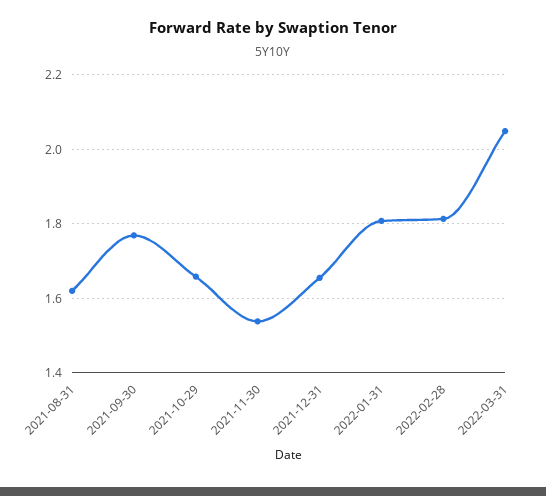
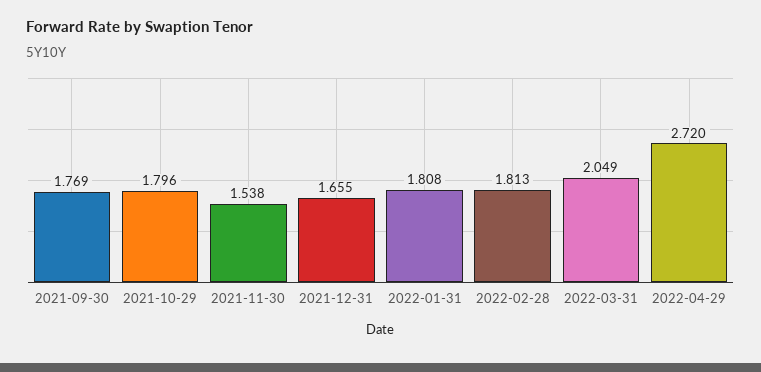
2021-08-31: 1.62 -> none
2021-10-29: 1.66 -> 1.796
2022-04-29: none -> 2.72

